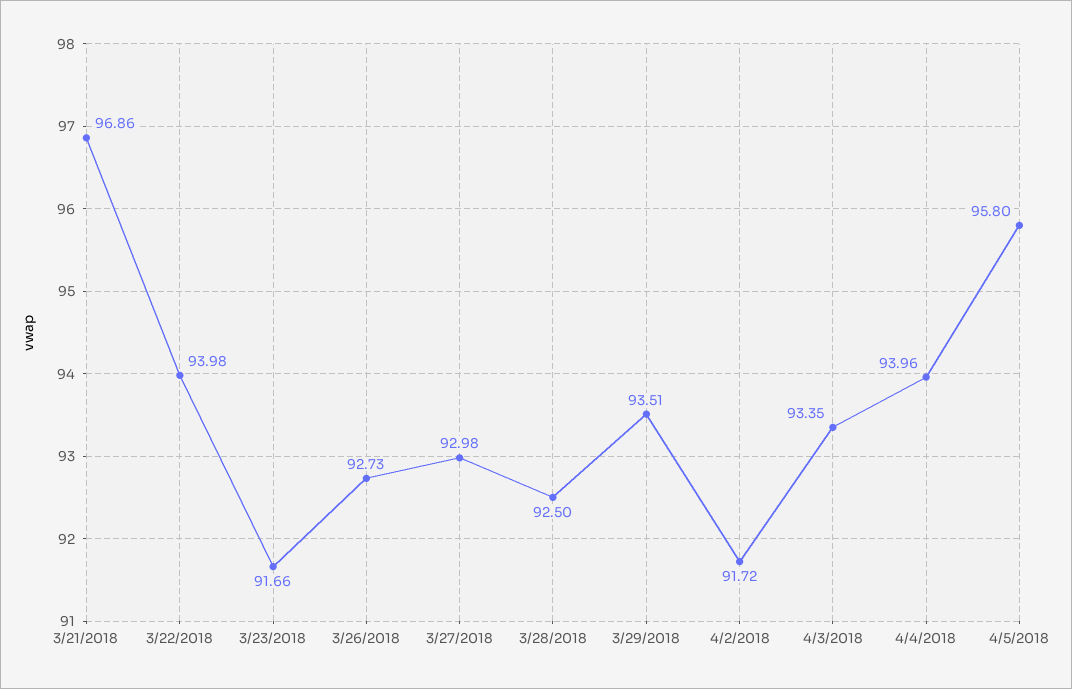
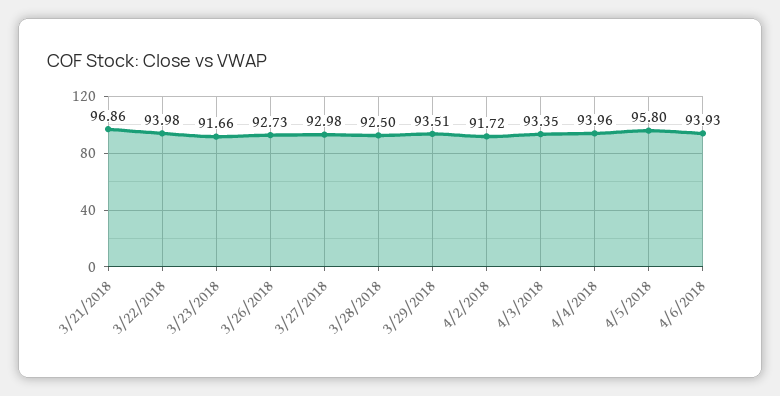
4/6/2018: none -> 93.93

